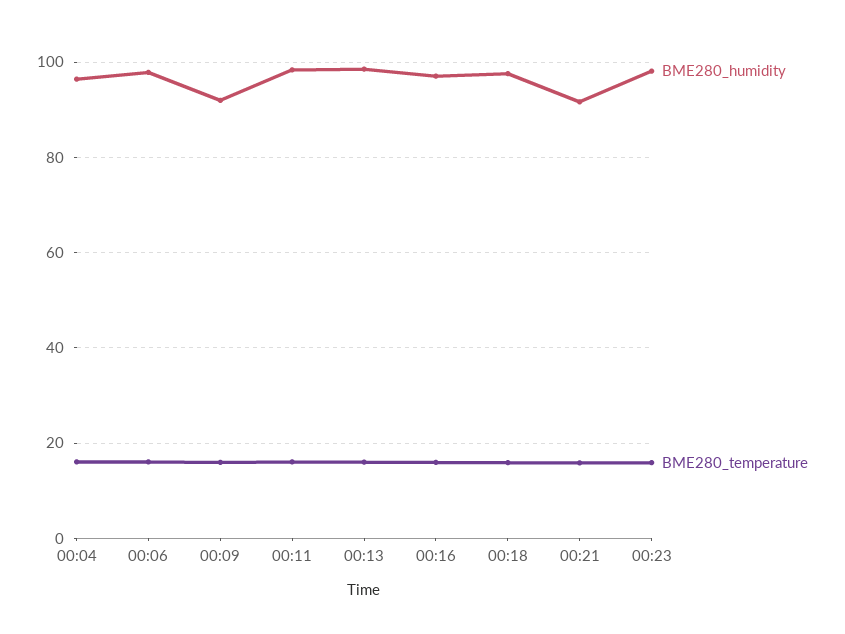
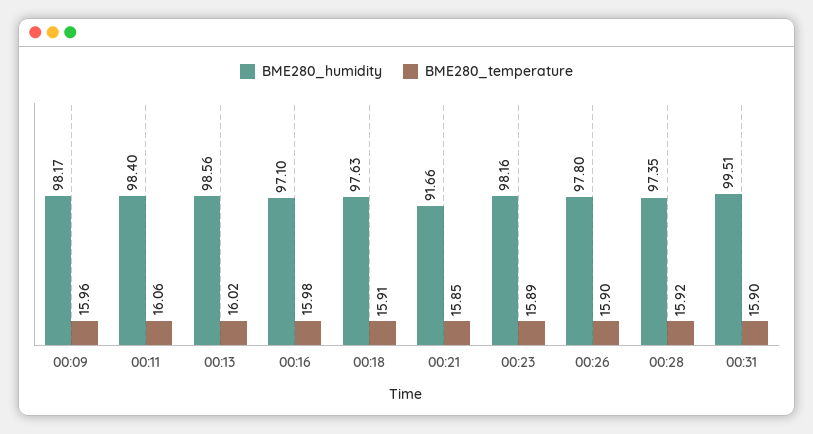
BME280_humidity, 00:04: 96 -> none
BME280_temperature, 00:04: 16 -> none
BME280_humidity, 00:06: 98 -> none
BME280_temperature, 00:06: 16 -> none
BME280_humidity, 00:09: 92 -> 98.17
BME280_humidity, 00:26: none -> 97.8
BME280_temperature, 00:26: none -> 15.9
BME280_humidity, 00:28: none -> 97.35
BME280_temperature, 00:28: none -> 15.92
BME280_humidity, 00:31: none -> 99.51
BME280_temperature, 00:31: none -> 15.9

